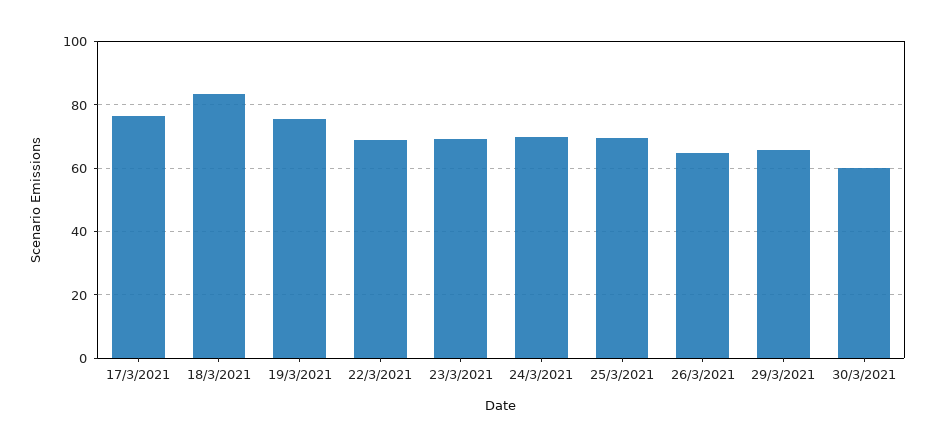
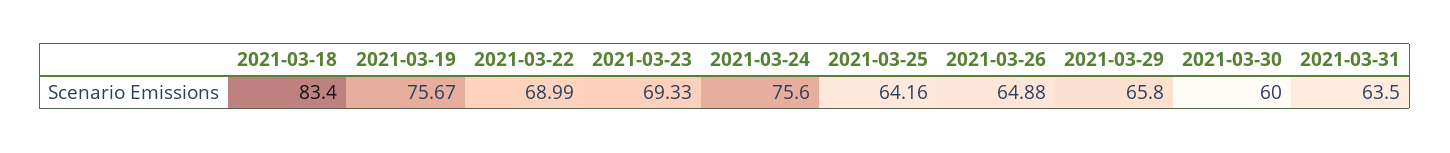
17/3/2021: 76 -> none
24/3/2021: 70 -> 75.6
25/3/2021: 70 -> 64.16
2021-03-31: none -> 63.5

